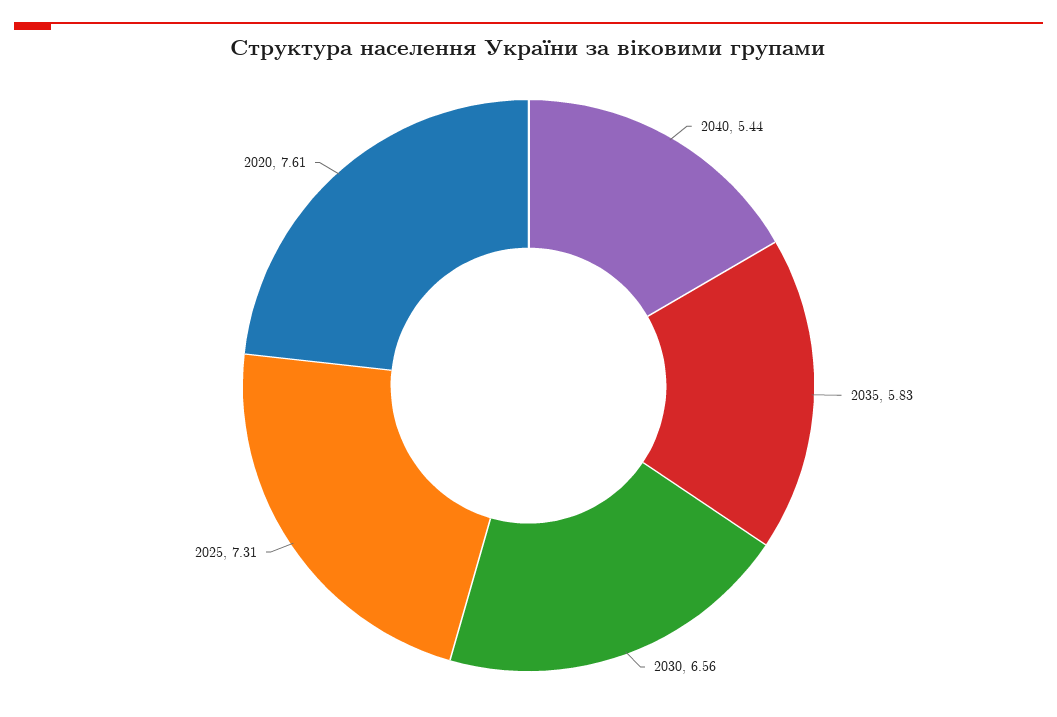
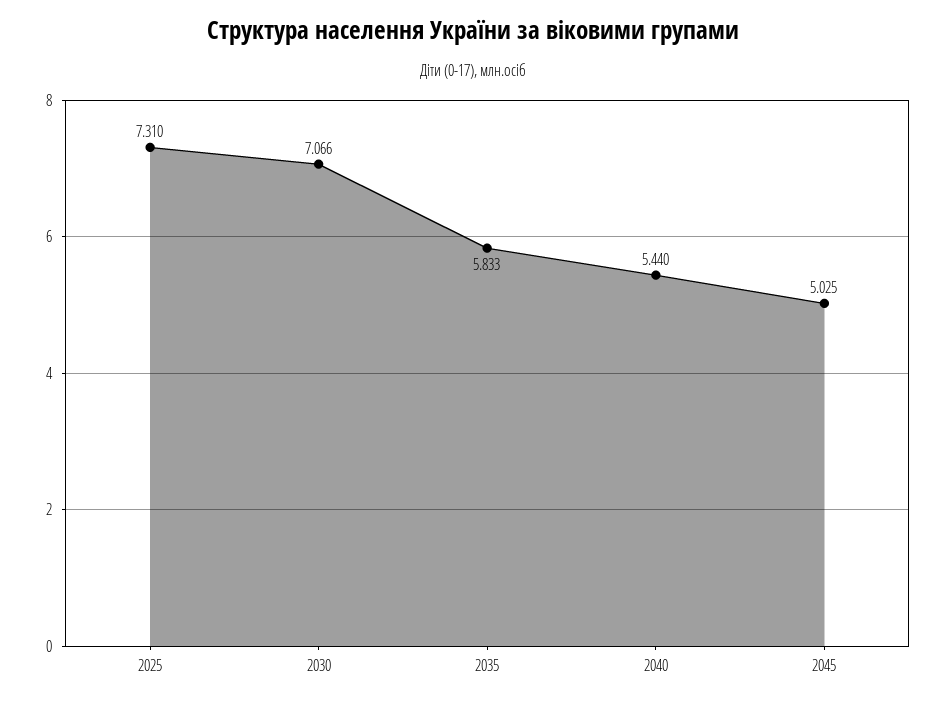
2030: 6.56 -> 7.066
2020: 7.61 -> none
2045: none -> 5.025

